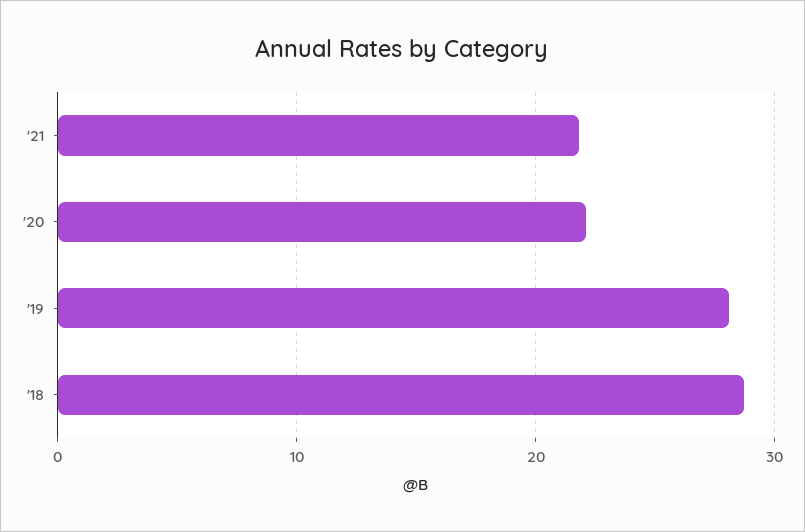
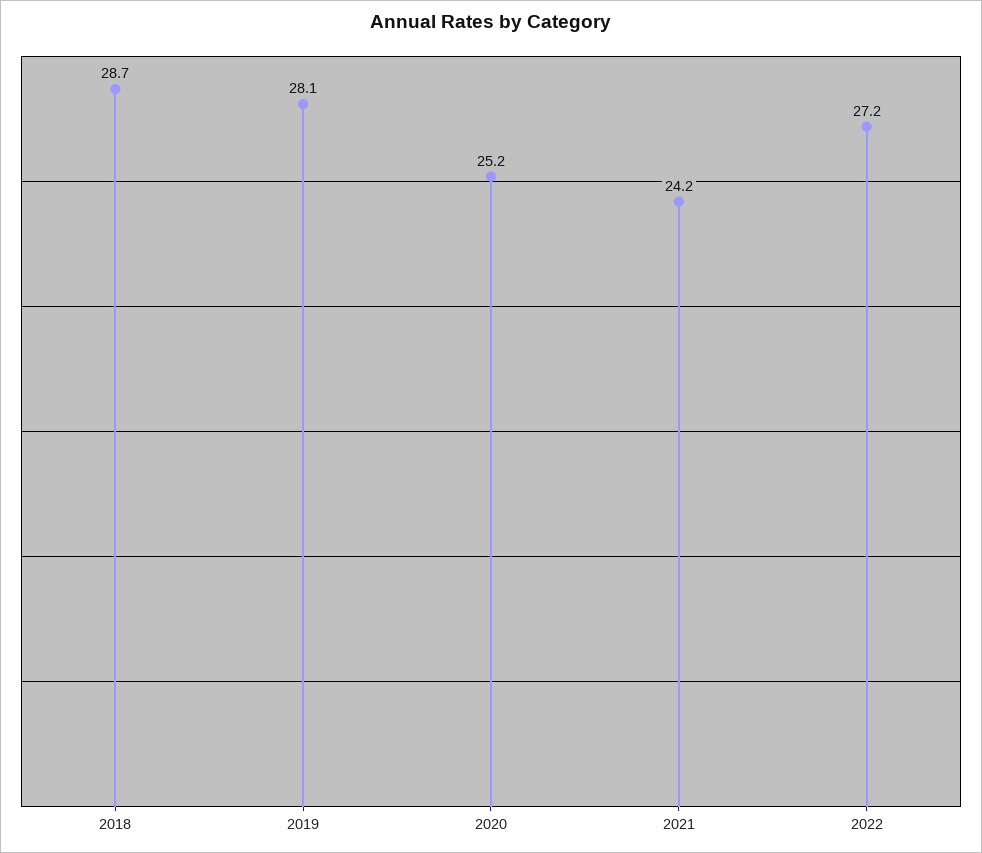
'21: 22 -> 24.2
'20: 22 -> 25.2
2022: none -> 27.2

